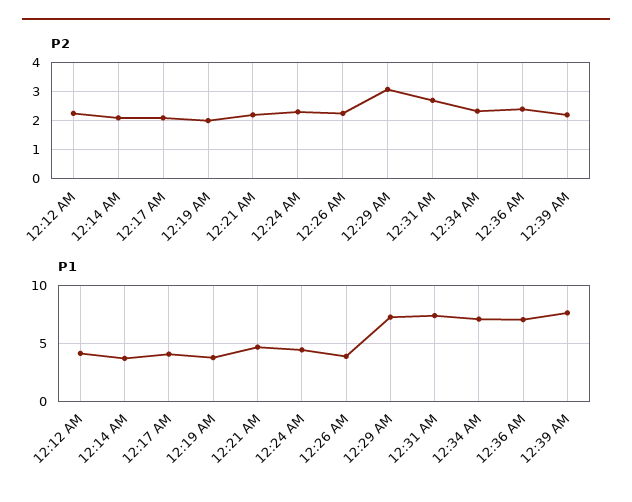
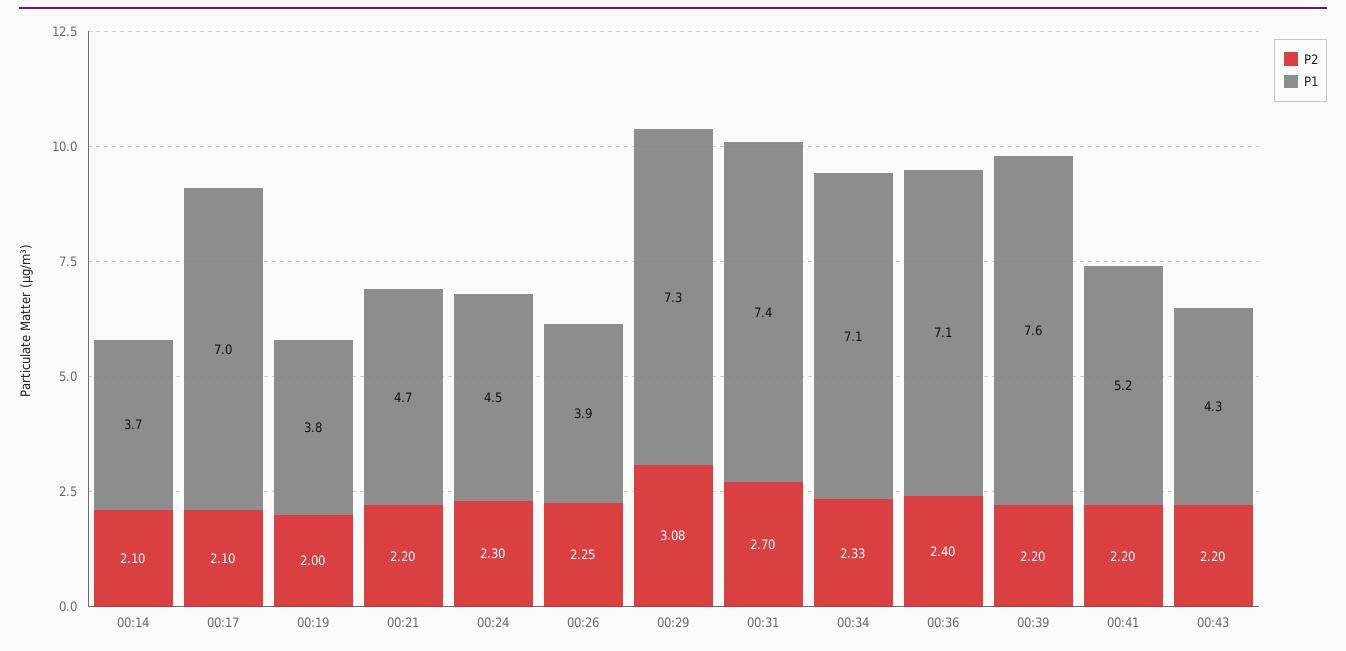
P2, 12:12 AM: 2.25 -> none
P1, 12:12 AM: 4 -> none
P1, 12:17 AM: 4 -> 7
P2, 00:41: none -> 2.2
P1, 00:41: none -> 5.2
P2, 00:43: none -> 2.2
P1, 00:43: none -> 4.3

